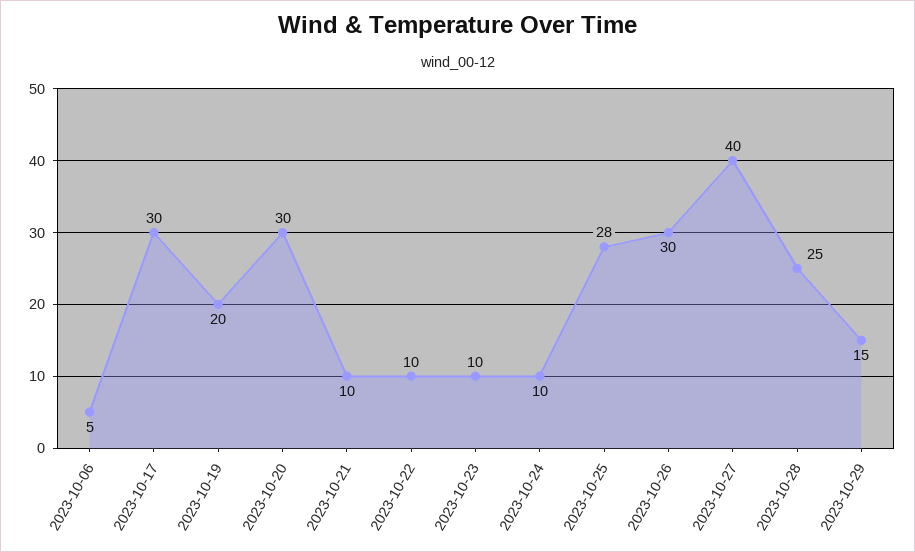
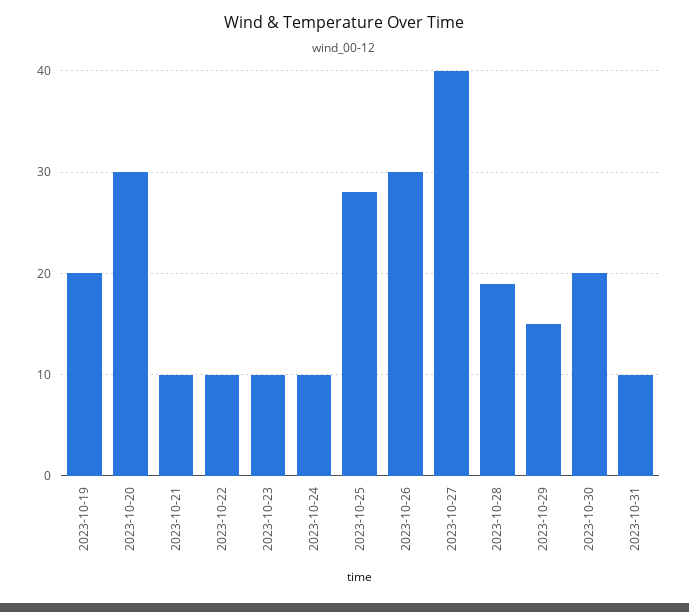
2023-10-06: 5 -> none
2023-10-17: 30 -> none
2023-10-28: 25 -> 19
2023-10-30: none -> 20
2023-10-31: none -> 10

